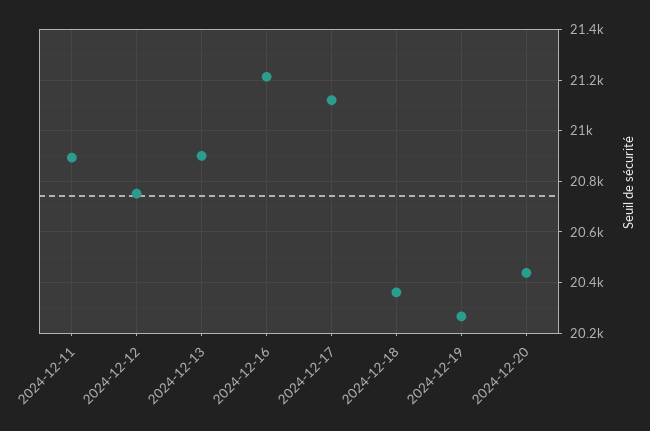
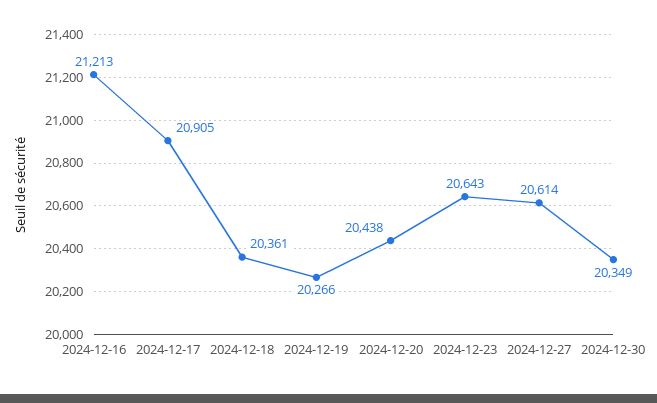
2024-12-11: 20900 -> none
2024-12-12: 20750 -> none
2024-12-13: 20900 -> none
2024-12-17: 21125 -> 20905
2024-12-23: none -> 20643
2024-12-27: none -> 20614
2024-12-30: none -> 20349

